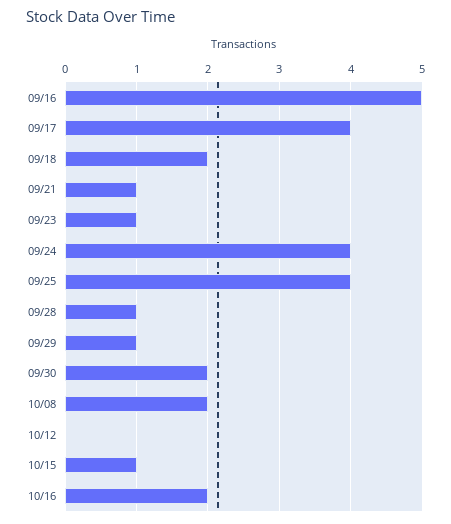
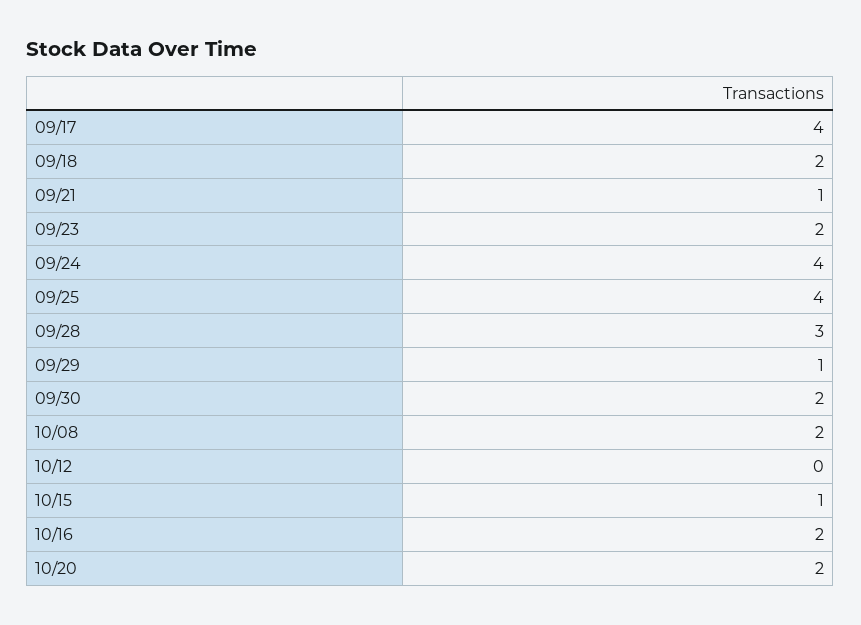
09/16: 5 -> none
09/23: 1 -> 2
09/28: 1 -> 3
10/20: none -> 2

